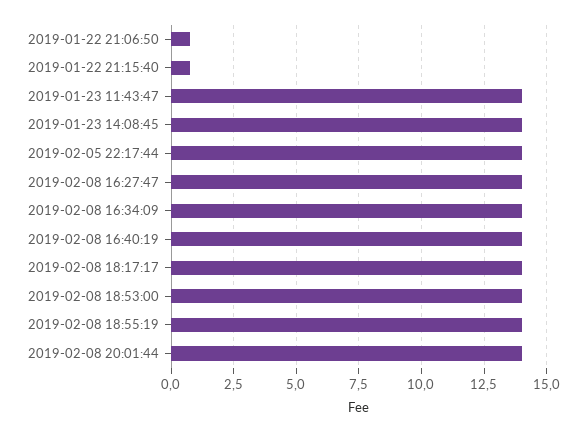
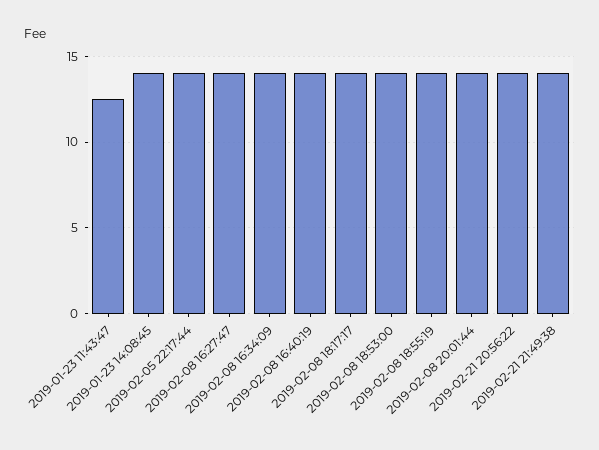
2019-01-22 21:06:50: 0.75 -> none
2019-01-22 21:15:40: 0.75 -> none
2019-01-23 11:43:47: 14 -> 12.5
2019-02-21 20:56:22: none -> 14
2019-02-21 21:49:38: none -> 14

